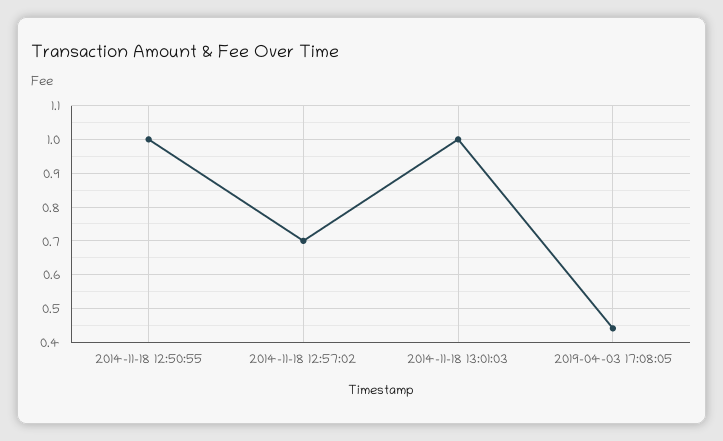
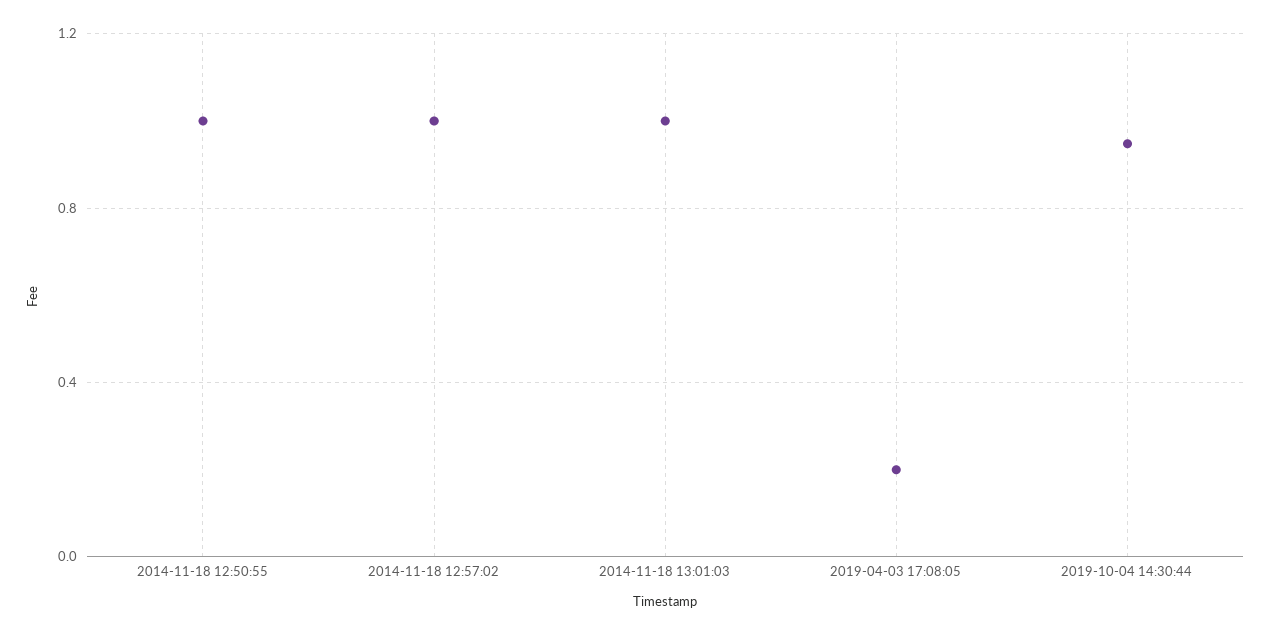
2014-11-18 12:57:02: 0.7 -> 1
2019-04-03 17:08:05: 0.44 -> 0.2
2019-10-04 14:30:44: none -> 0.95

